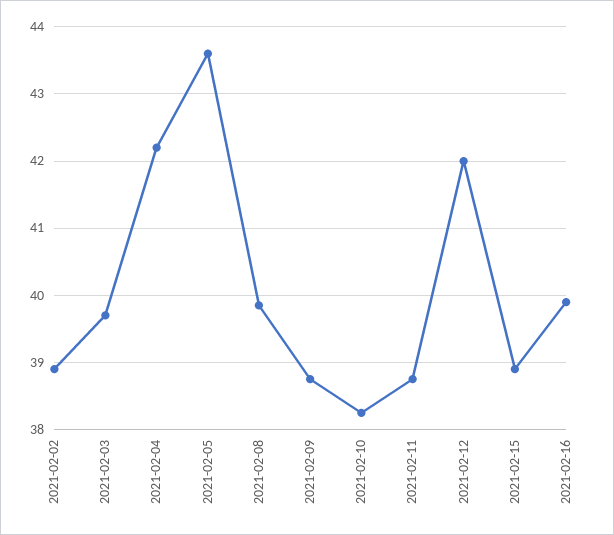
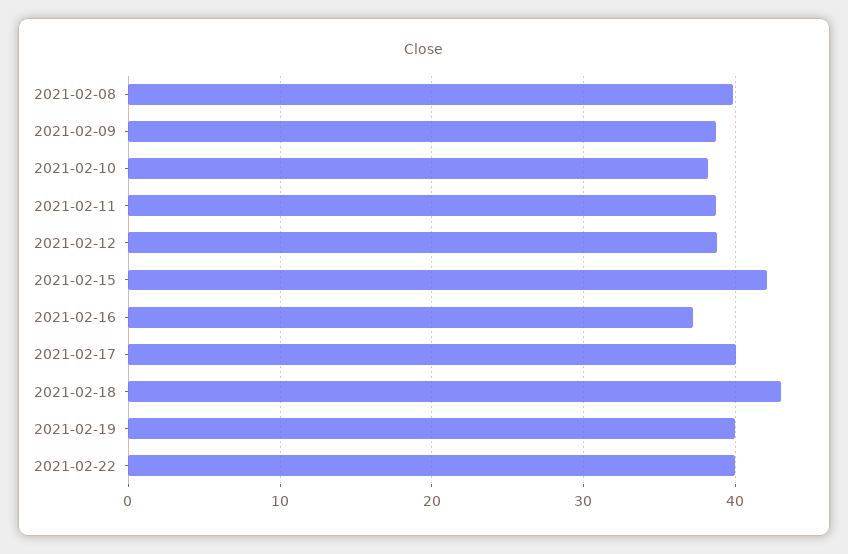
2021-02-02: 38.9 -> none
2021-02-03: 39.7 -> none
2021-02-04: 42.2 -> none
2021-02-05: 43.6 -> none
2021-02-12: 42 -> 39
2021-02-15: 38.9 -> 42
2021-02-16: 39.9 -> 37
2021-02-17: none -> 40
2021-02-18: none -> 43
2021-02-19: none -> 40
2021-02-22: none -> 40

